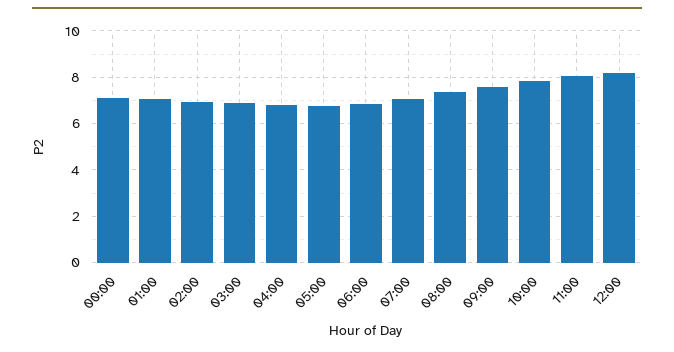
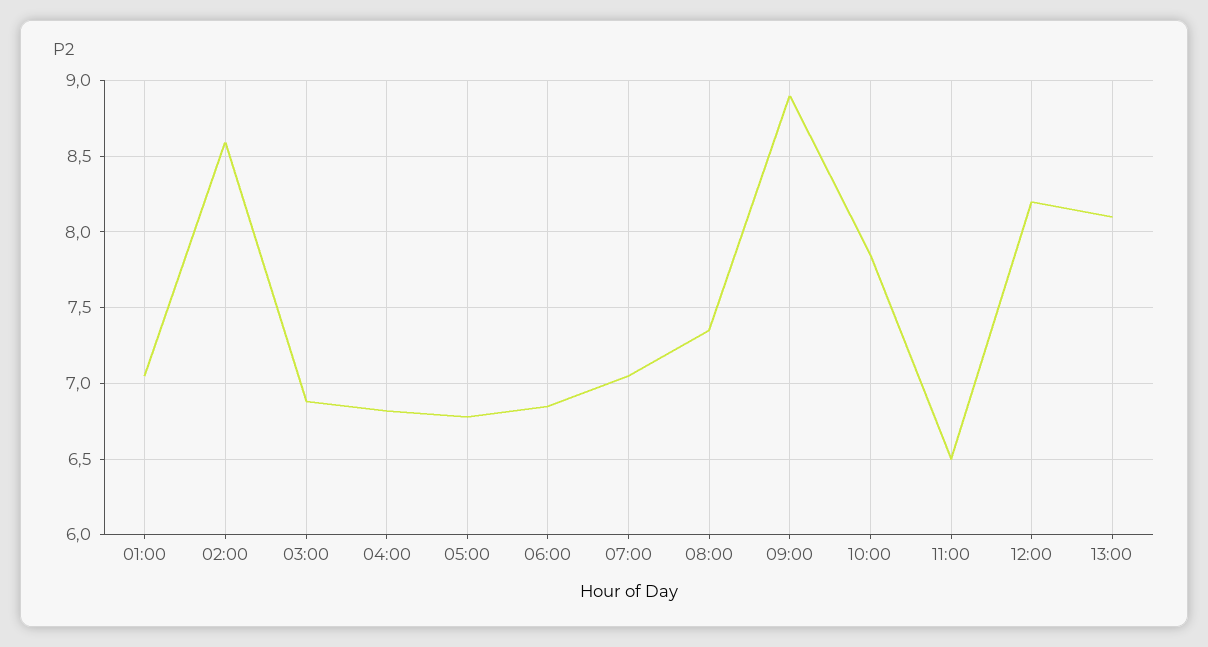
00:00: 7 -> none
02:00: 7 -> 8.6
09:00: 7.5 -> 8.9
11:00: 8 -> 6.5
13:00: none -> 8.1

